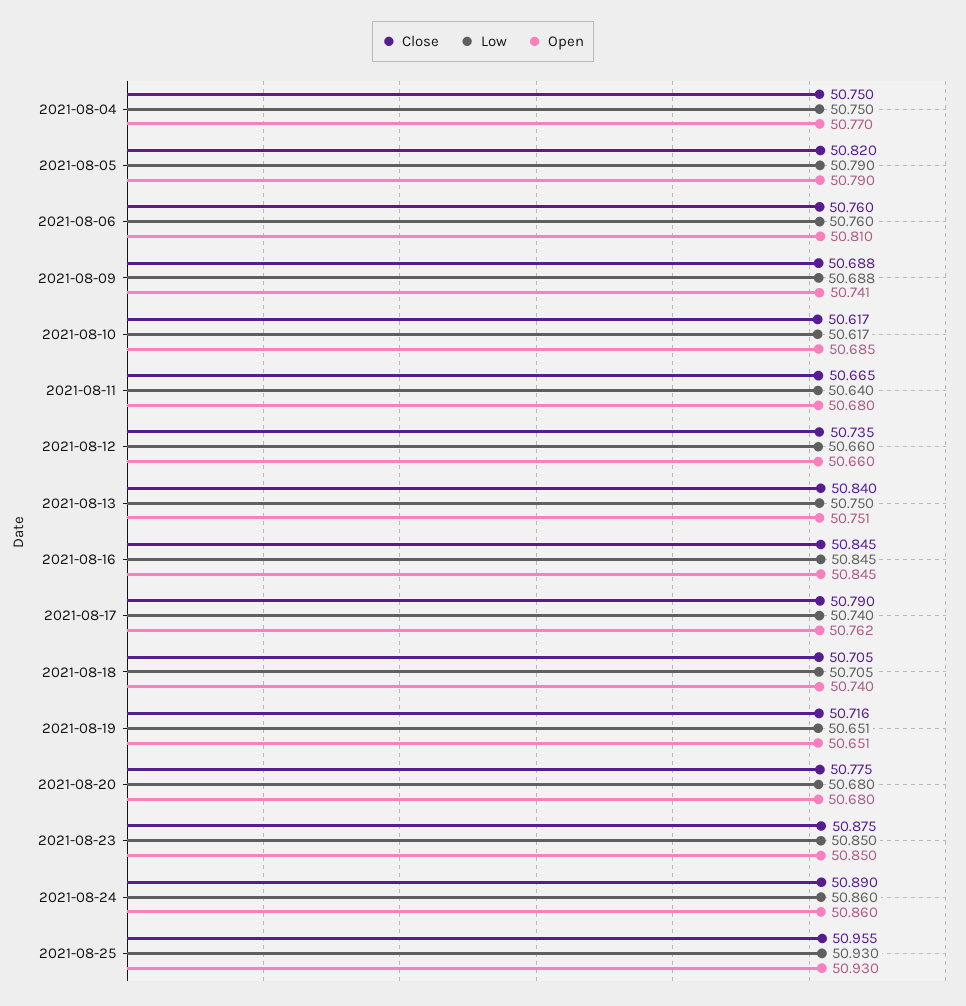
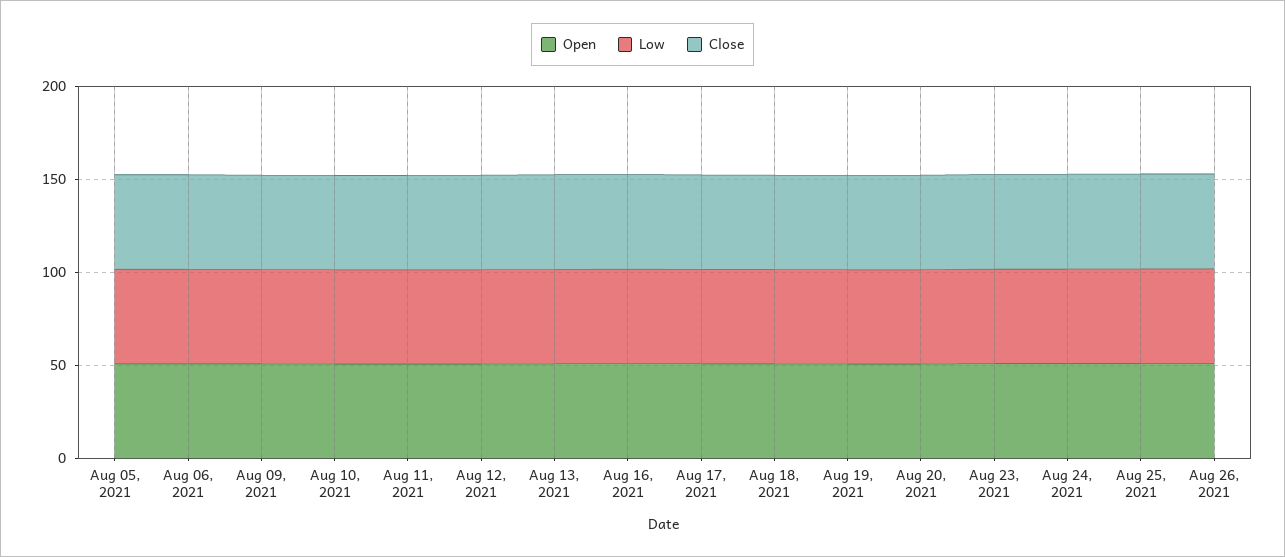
Close, 2021-08-04: 50.75 -> none
Low, 2021-08-04: 50.75 -> none
Open, 2021-08-04: 50.77 -> none
Open, Aug 26, 2021: none -> 50
Low, Aug 26, 2021: none -> 50
Close, Aug 26, 2021: none -> 50

